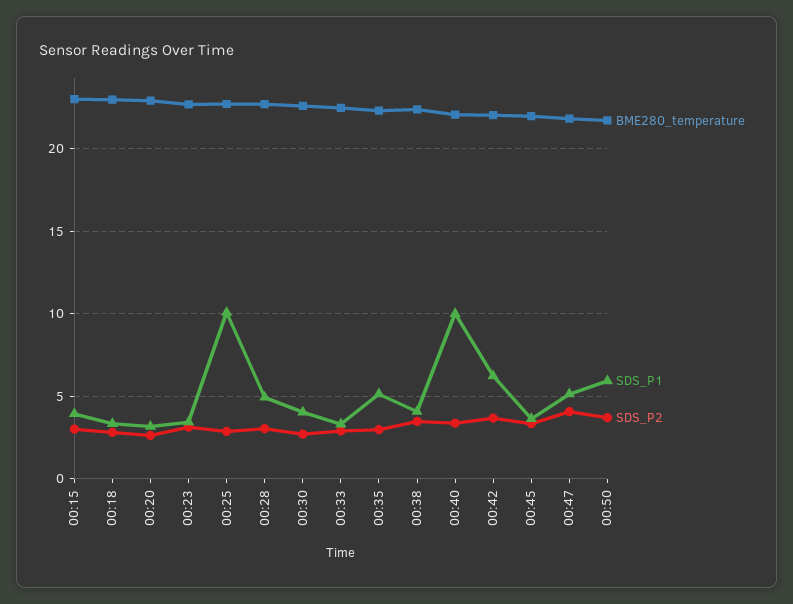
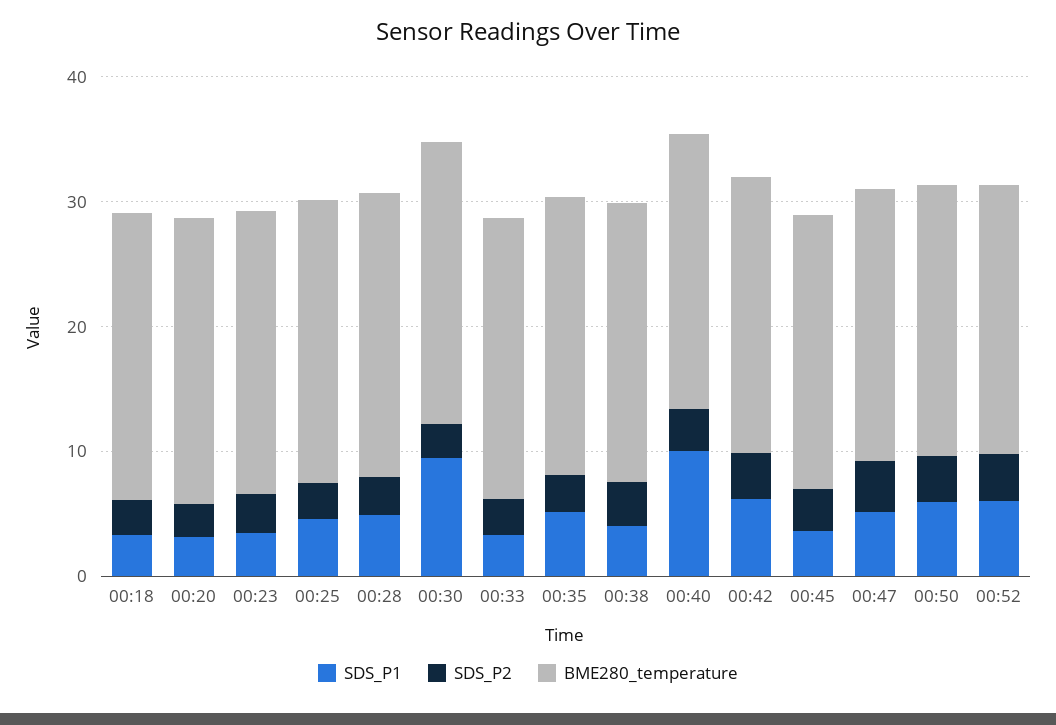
BME280_temperature, 00:15: 23 -> none
SDS_P1, 00:15: 4 -> none
SDS_P2, 00:15: 3 -> none
SDS_P1, 00:25: 10 -> 4
SDS_P1, 00:30: 4 -> 10
SDS_P1, 00:52: none -> 6
SDS_P2, 00:52: none -> 4
BME280_temperature, 00:52: none -> 22

